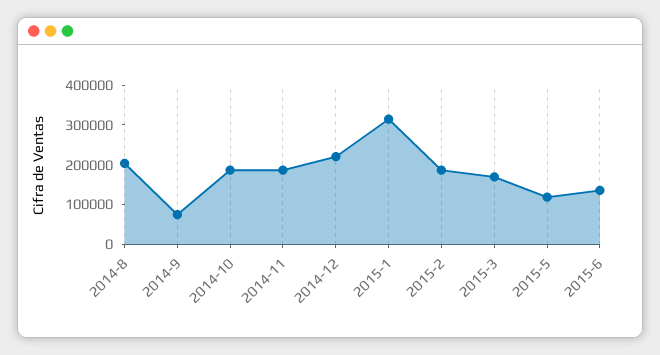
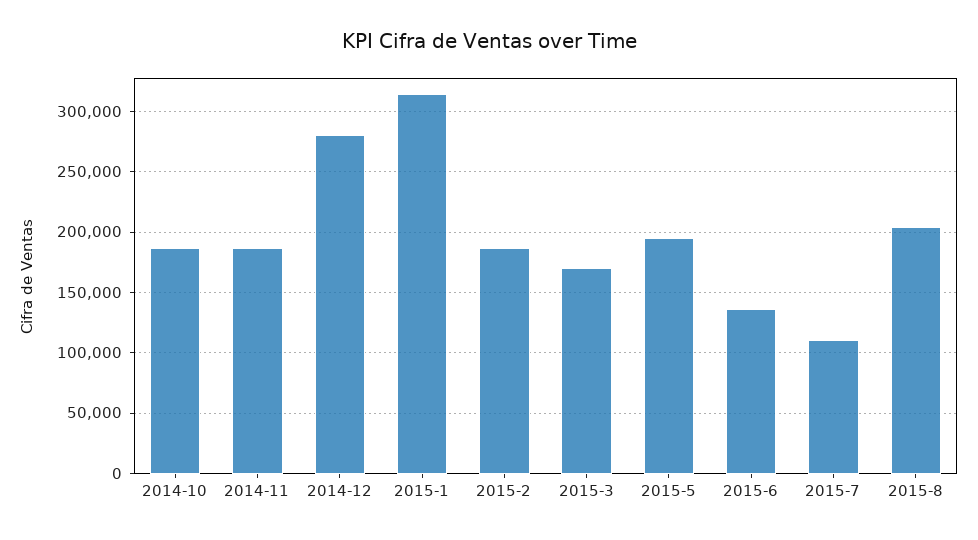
2014-8: 200000 -> none
2014-9: 75000 -> none
2014-12: 225000 -> 280000
2015-5: 125000 -> 195000
2015-7: none -> 110000
2015-8: none -> 205000

